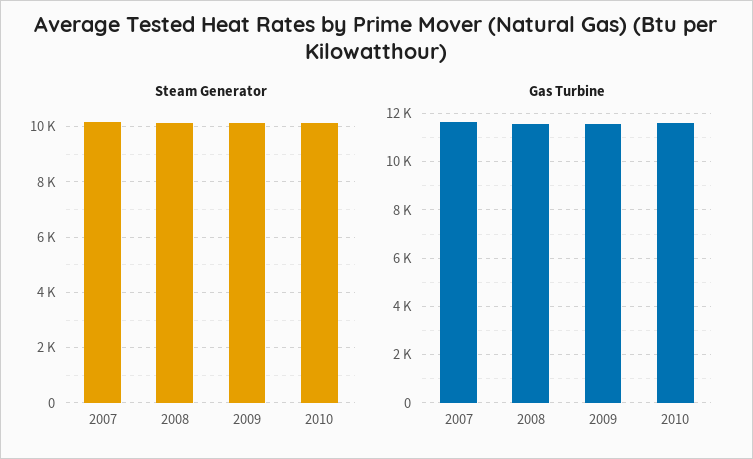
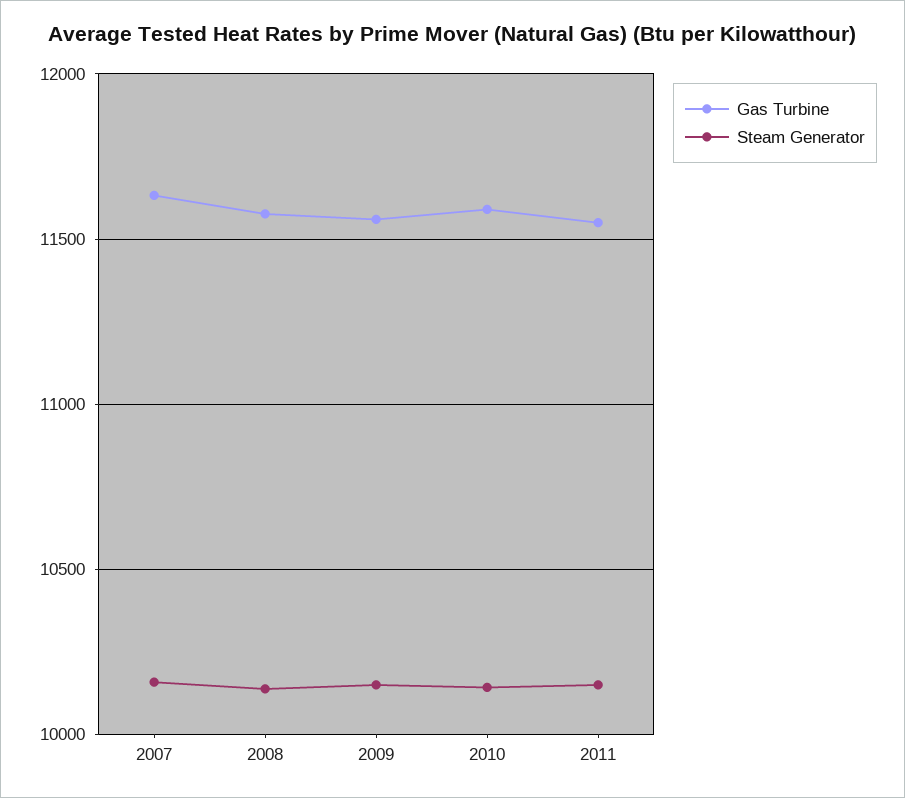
Gas Turbine, 2011: none -> 11550
Steam Generator, 2011: none -> 10150

